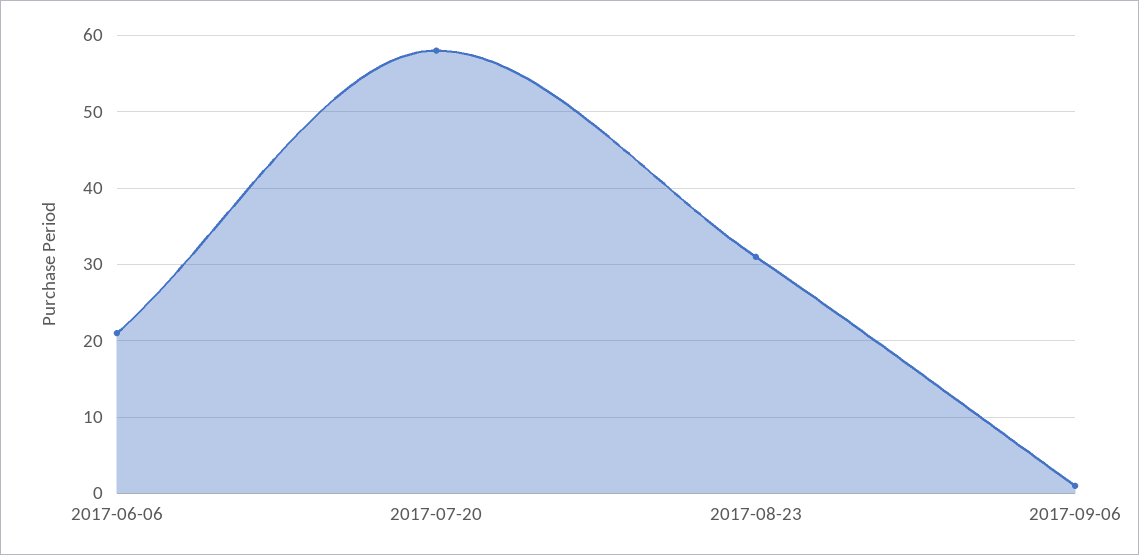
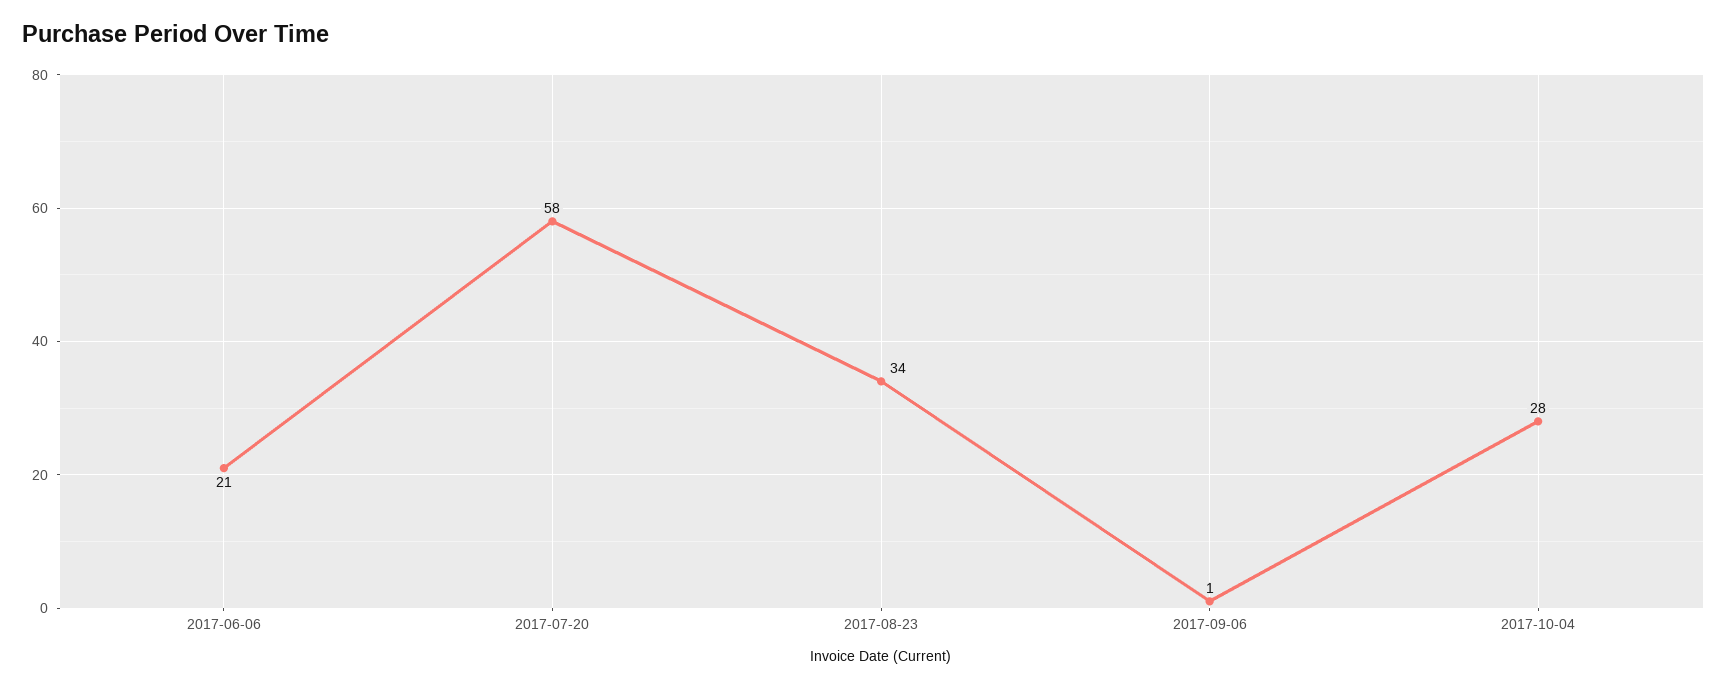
2017-08-23: 31 -> 34
2017-10-04: none -> 28

